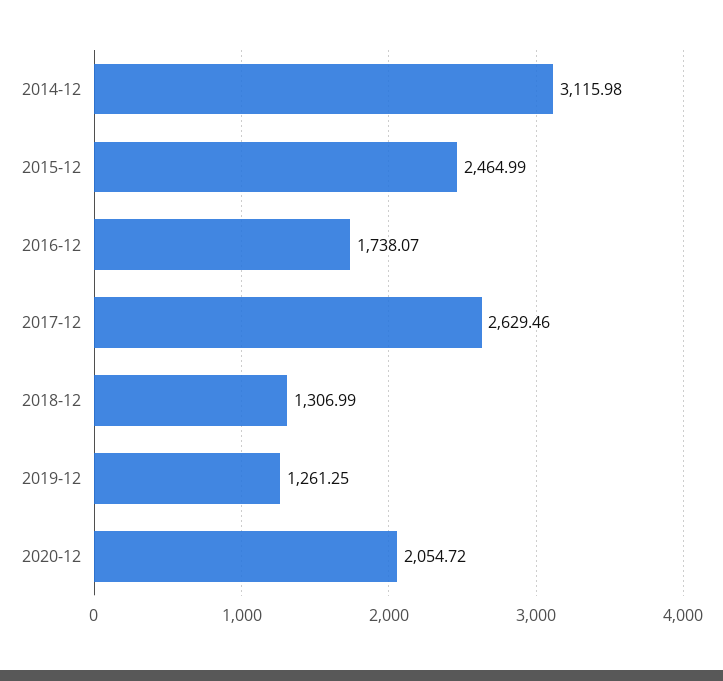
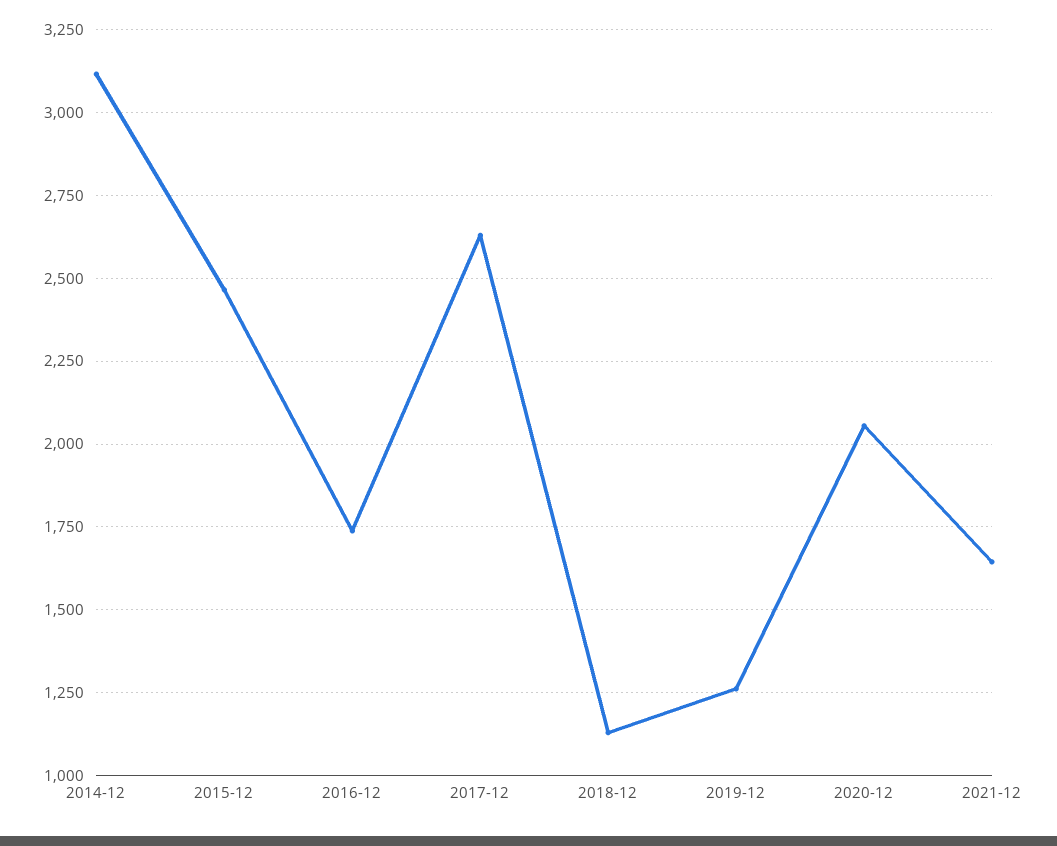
2018-12: 1306.99 -> 1125
2021-12: none -> 1650

